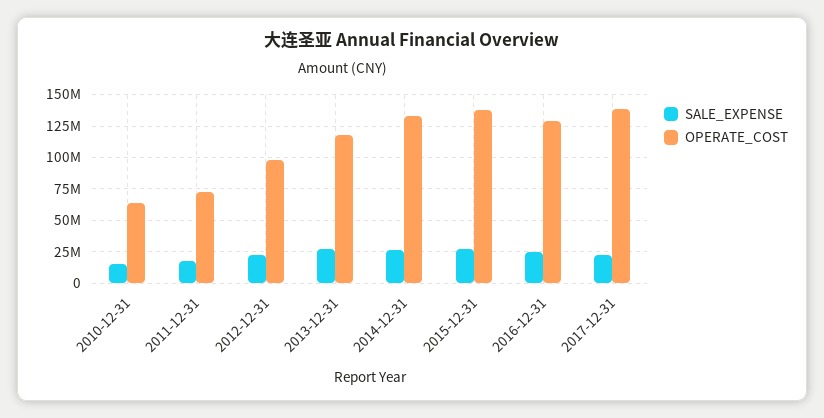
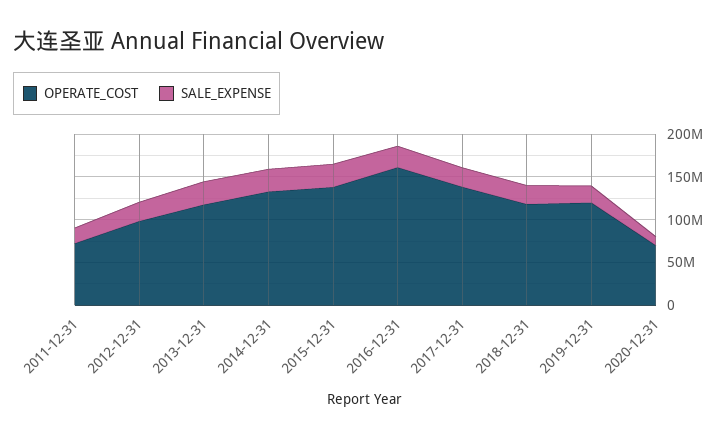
SALE_EXPENSE, 2010-12-31: 15000000 -> none
OPERATE_COST, 2010-12-31: 65000000 -> none
OPERATE_COST, 2016-12-31: 130000000 -> 160000000
OPERATE_COST, 2018-12-31: none -> 120000000
SALE_EXPENSE, 2018-12-31: none -> 20000000
OPERATE_COST, 2019-12-31: none -> 120000000
SALE_EXPENSE, 2019-12-31: none -> 20000000
OPERATE_COST, 2020-12-31: none -> 70000000
SALE_EXPENSE, 2020-12-31: none -> 10000000

